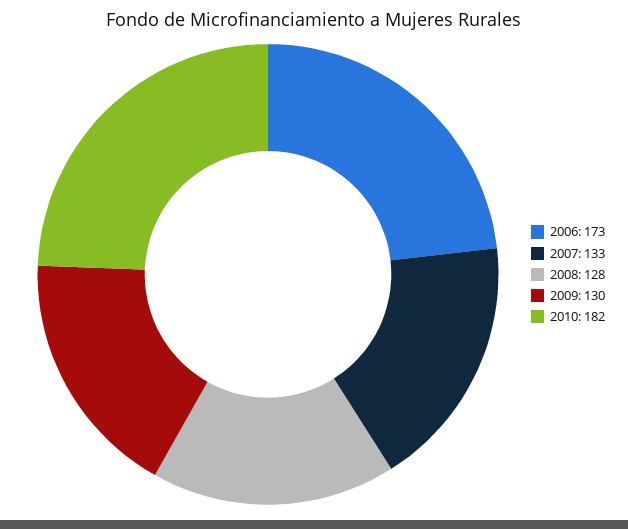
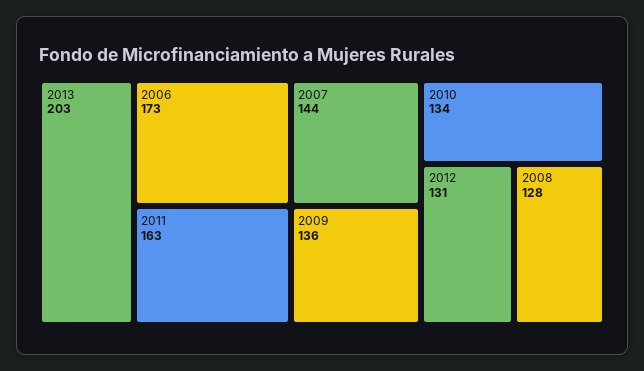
2007: 133 -> 144
2009: 130 -> 136
2010: 182 -> 134
2013: none -> 203
2011: none -> 163
2012: none -> 131

